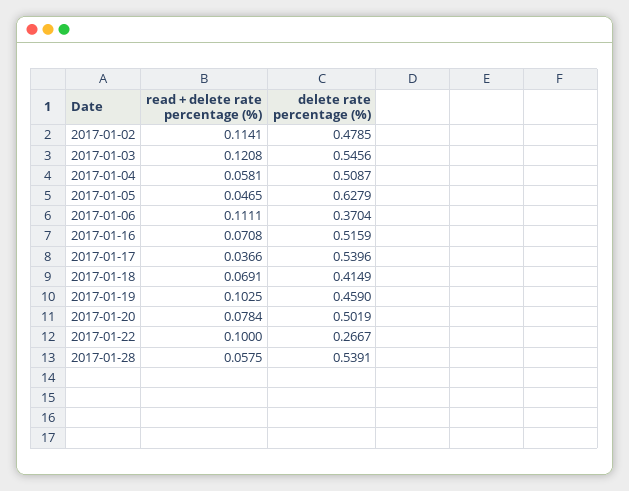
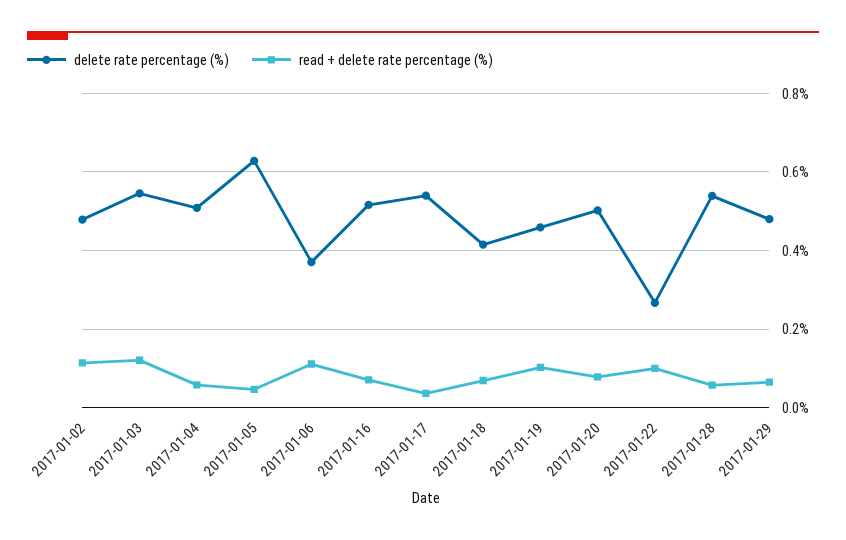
delete rate percentage (%), 2017-01-29: none -> 0.48
read + delete rate percentage (%), 2017-01-29: none -> 0.06

